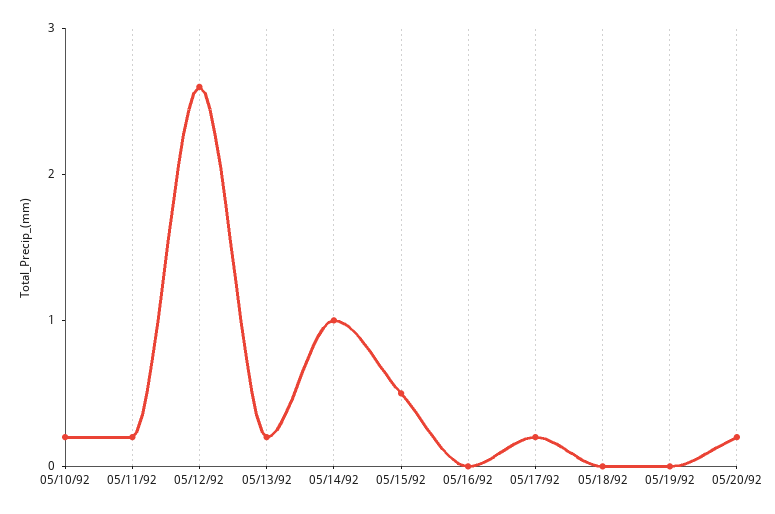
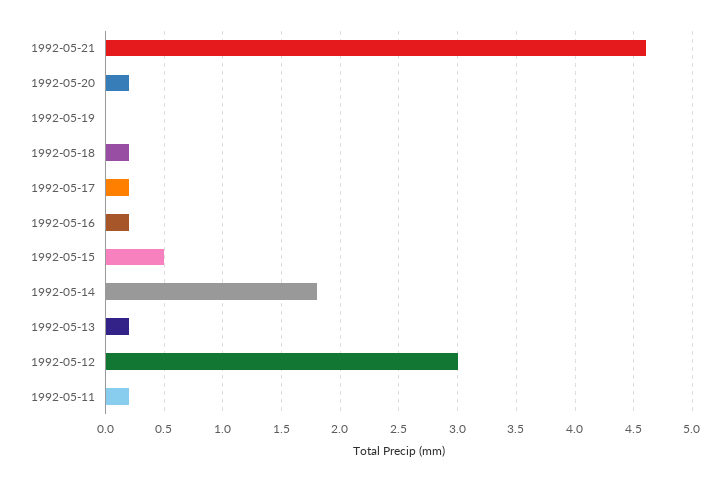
05/10/92: 0.2 -> none
05/12/92: 2.6 -> 3
05/14/92: 1 -> 1.8
05/16/92: 0 -> 0.2
05/18/92: 0 -> 0.2
1992-05-21: none -> 4.6

